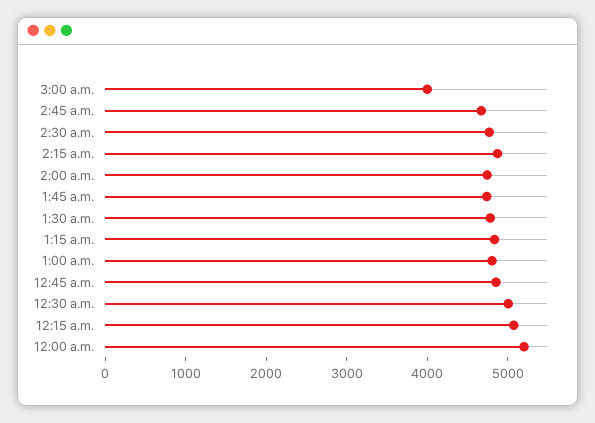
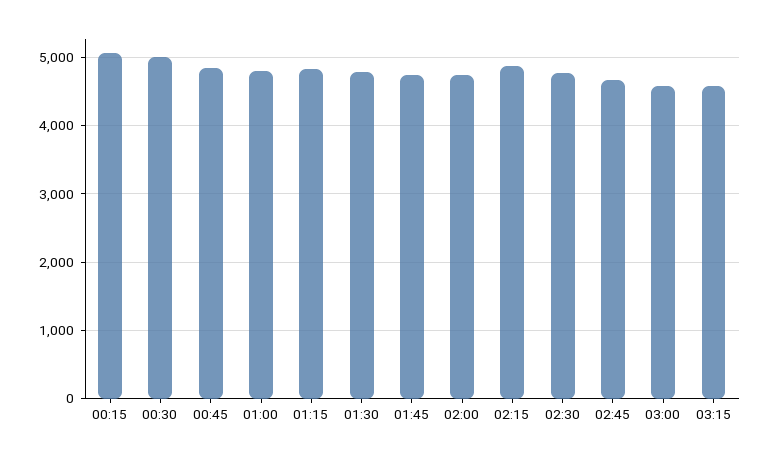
3:00 a.m.: 4000 -> 4600
12:00 a.m.: 5200 -> none
03:15: none -> 4600

